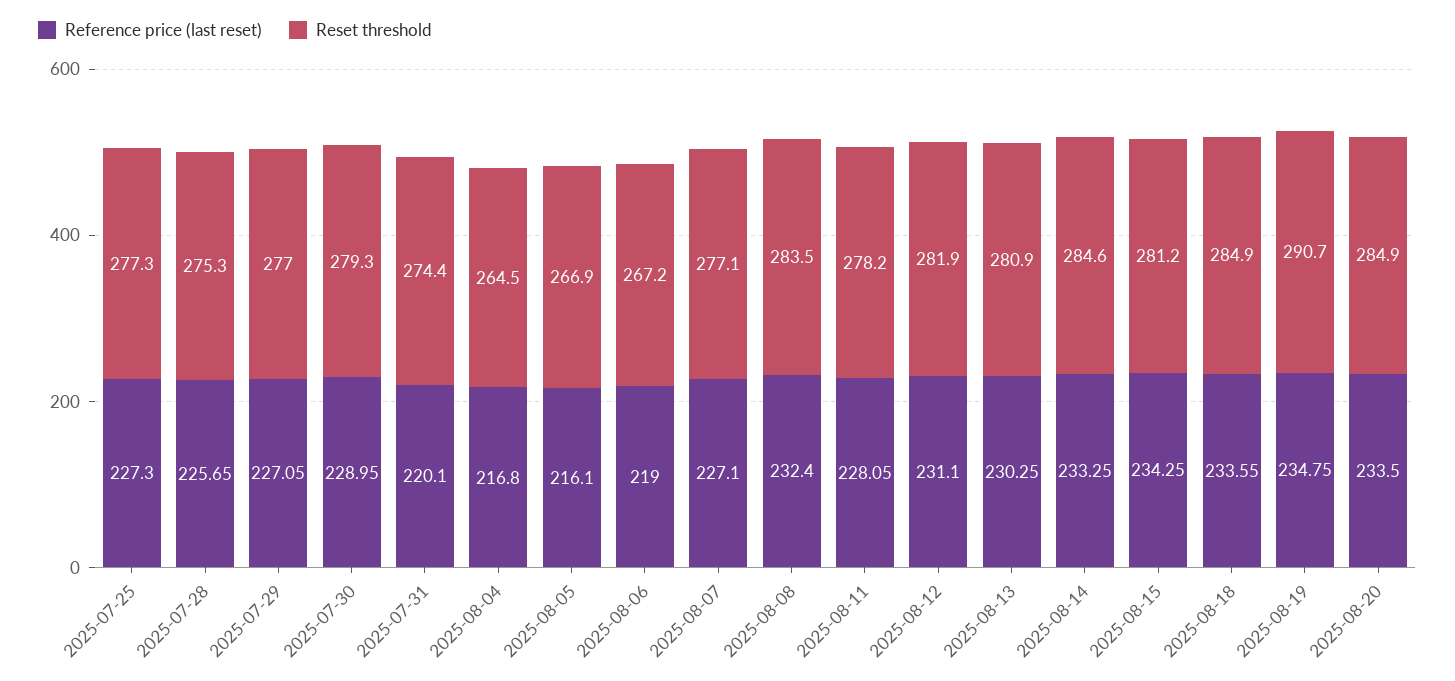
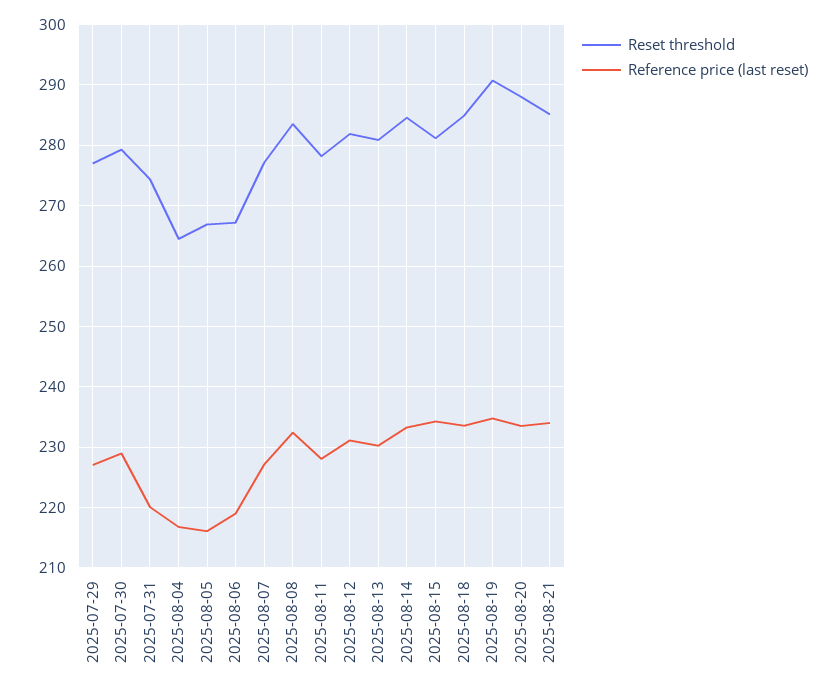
Reference price (last reset), 2025-07-25: 227.3 -> none
Reset threshold, 2025-07-25: 277.3 -> none
Reference price (last reset), 2025-07-28: 225.65 -> none
Reset threshold, 2025-07-28: 275.3 -> none
Reset threshold, 2025-08-20: 284.9 -> 288
Reset threshold, 2025-08-21: none -> 285
Reference price (last reset), 2025-08-21: none -> 234

